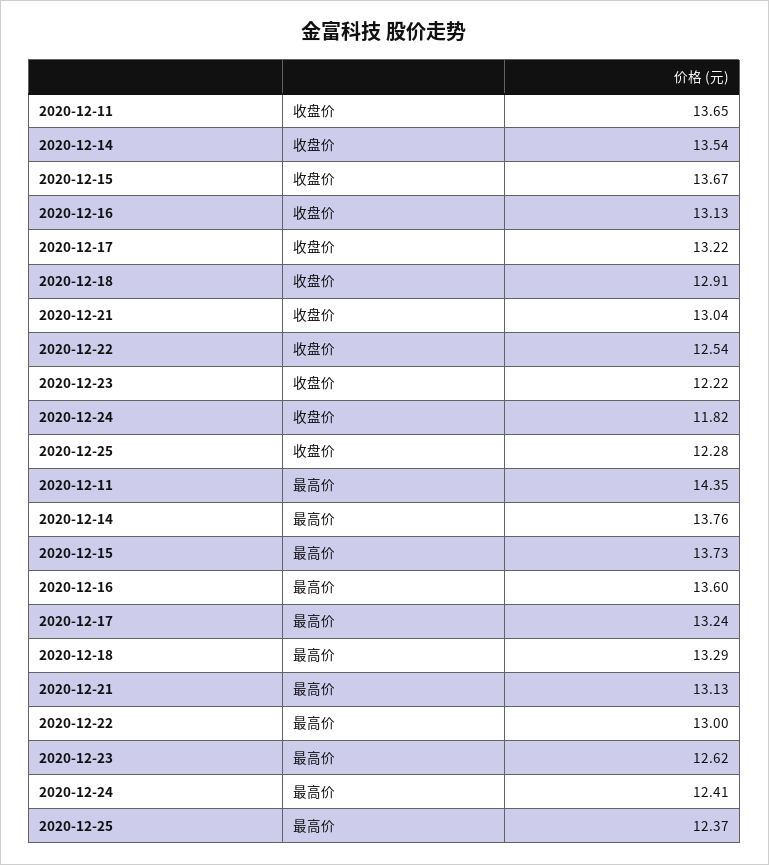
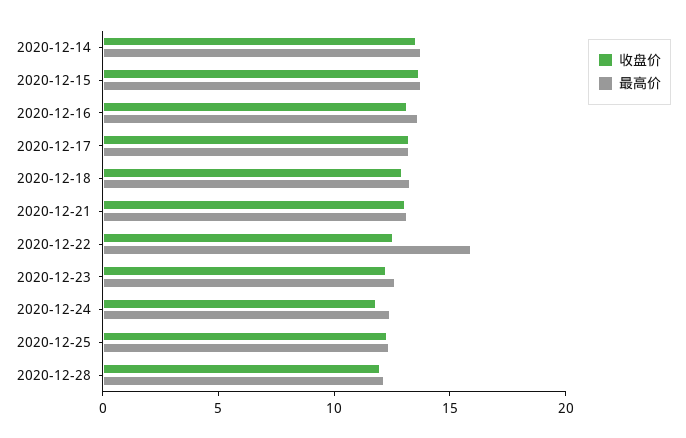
收盘价, 2020-12-11: 13.65 -> none
最高价, 2020-12-11: 14.35 -> none
最高价, 2020-12-22: 13 -> 16
收盘价, 2020-12-28: none -> 12
最高价, 2020-12-28: none -> 12

